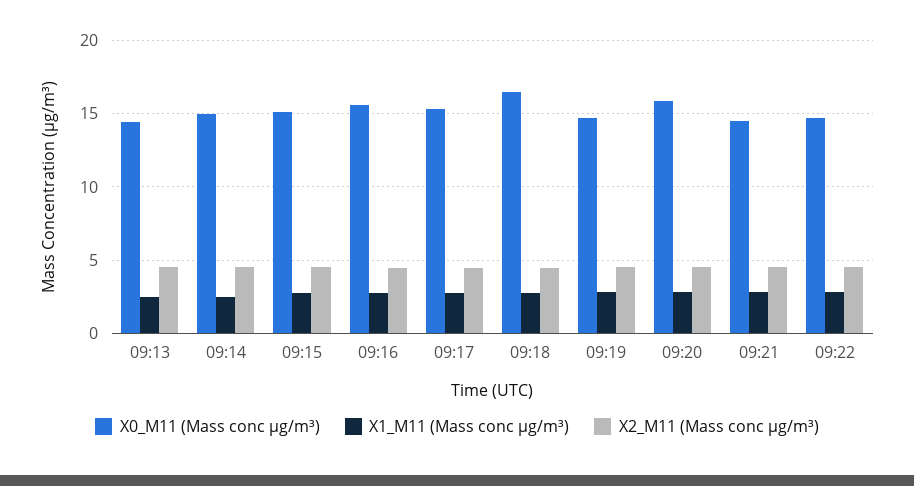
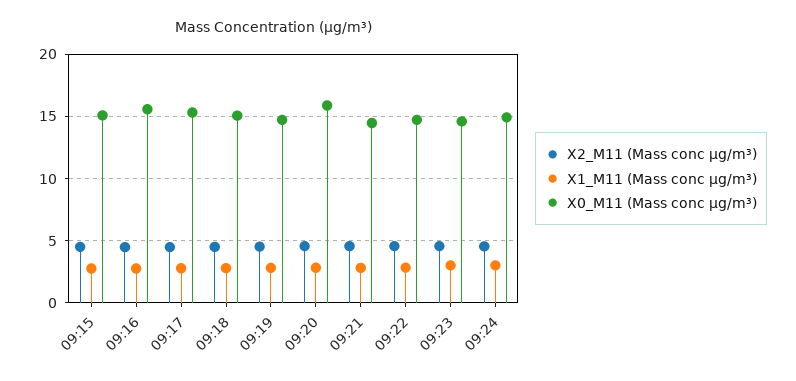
X0_M11 (Mass conc μg/m³), 09:13: 14.5 -> none
X1_M11 (Mass conc μg/m³), 09:13: 2.5 -> none
X2_M11 (Mass conc μg/m³), 09:13: 4.5 -> none
X0_M11 (Mass conc μg/m³), 09:14: 15 -> none
X1_M11 (Mass conc μg/m³), 09:14: 2.5 -> none
X2_M11 (Mass conc μg/m³), 09:14: 4.5 -> none
X0_M11 (Mass conc μg/m³), 09:18: 16.5 -> 15
X2_M11 (Mass conc μg/m³), 09:23: none -> 4.5
X1_M11 (Mass conc μg/m³), 09:23: none -> 3
X0_M11 (Mass conc μg/m³), 09:23: none -> 14.5
X2_M11 (Mass conc μg/m³), 09:24: none -> 4.5
X1_M11 (Mass conc μg/m³), 09:24: none -> 3
X0_M11 (Mass conc μg/m³), 09:24: none -> 15

